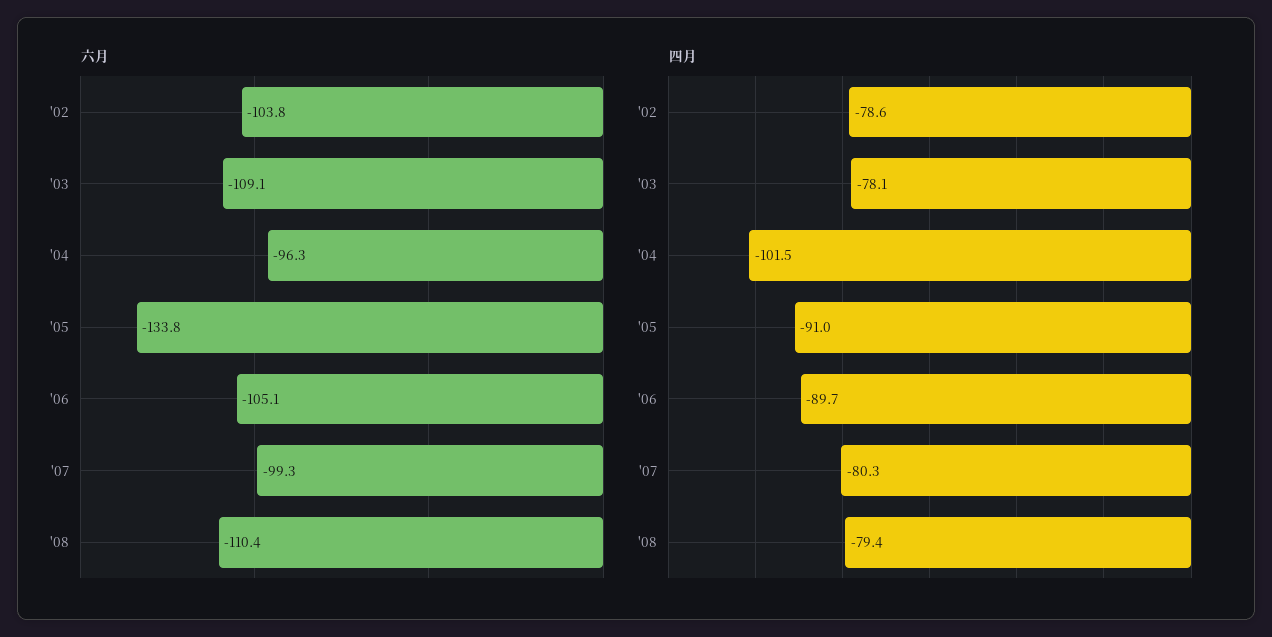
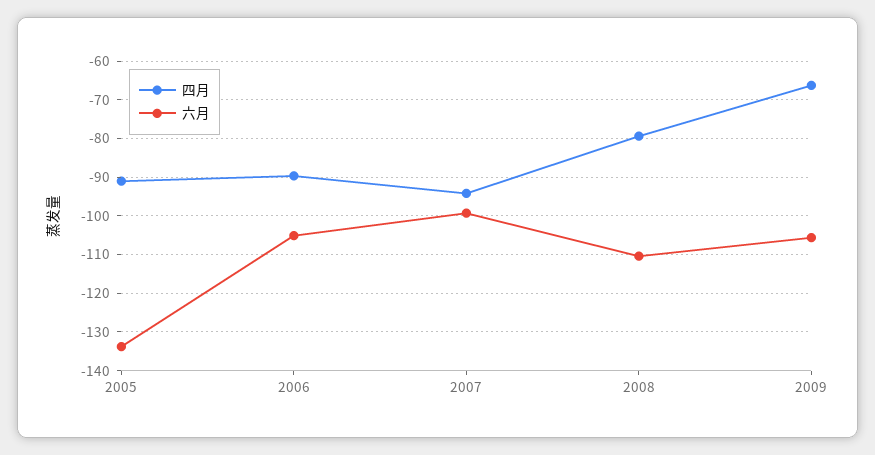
六月, '02: -103.8 -> none
六月, '03: -109.1 -> none
六月, '04: -96.3 -> none
四月, '02: -78.6 -> none
四月, '03: -78.1 -> none
四月, '04: -101.5 -> none
四月, '07: -80.3 -> -94
四月, 2009: none -> -66
六月, 2009: none -> -106

